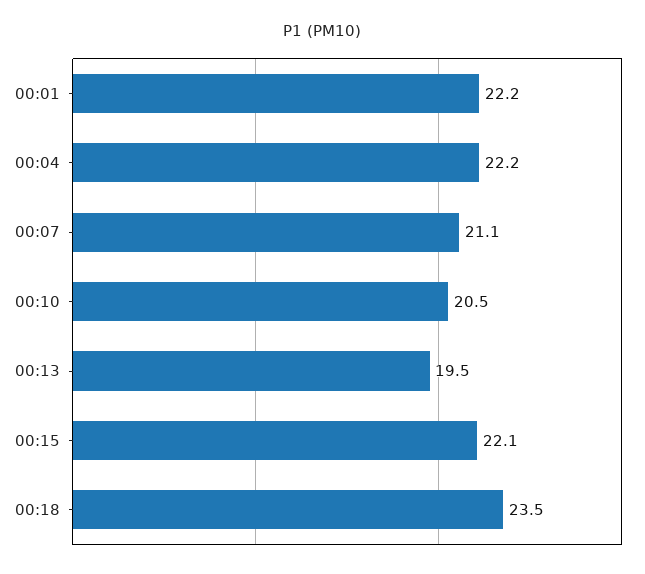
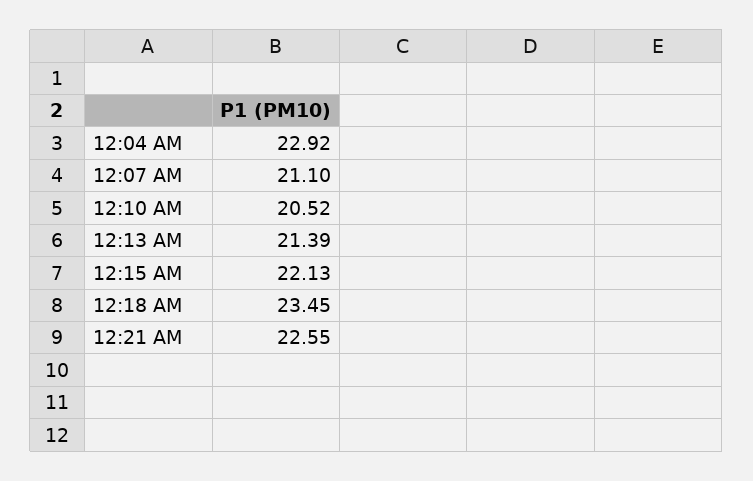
00:01: 22.2 -> none
00:04: 22.2 -> 22.92
00:13: 19.5 -> 21.39
12:21 AM: none -> 22.55

